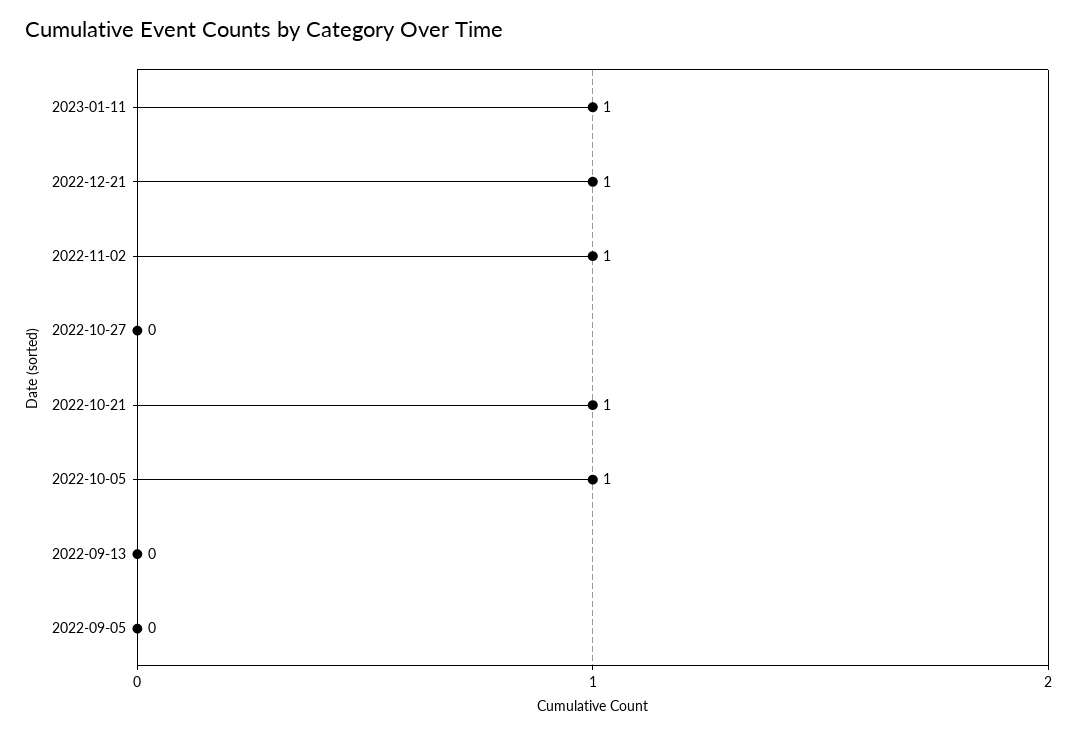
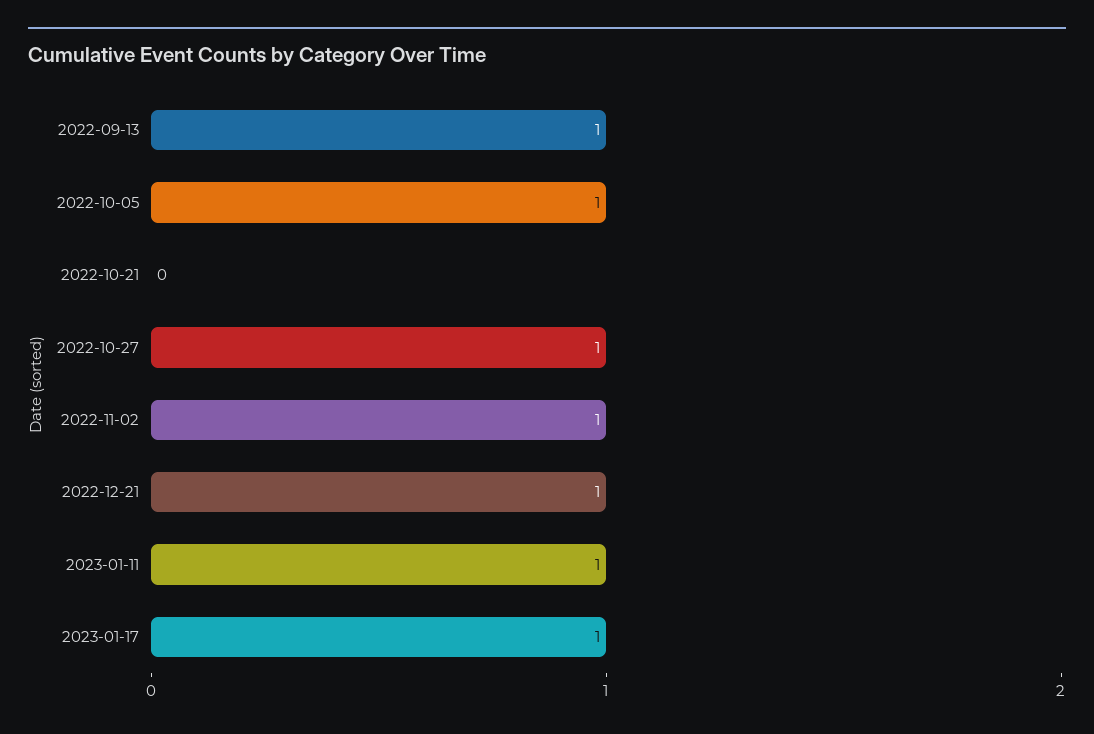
2022-10-27: 0 -> 1
2022-10-21: 1 -> 0
2022-09-13: 0 -> 1
2022-09-05: 0 -> none
2023-01-17: none -> 1

